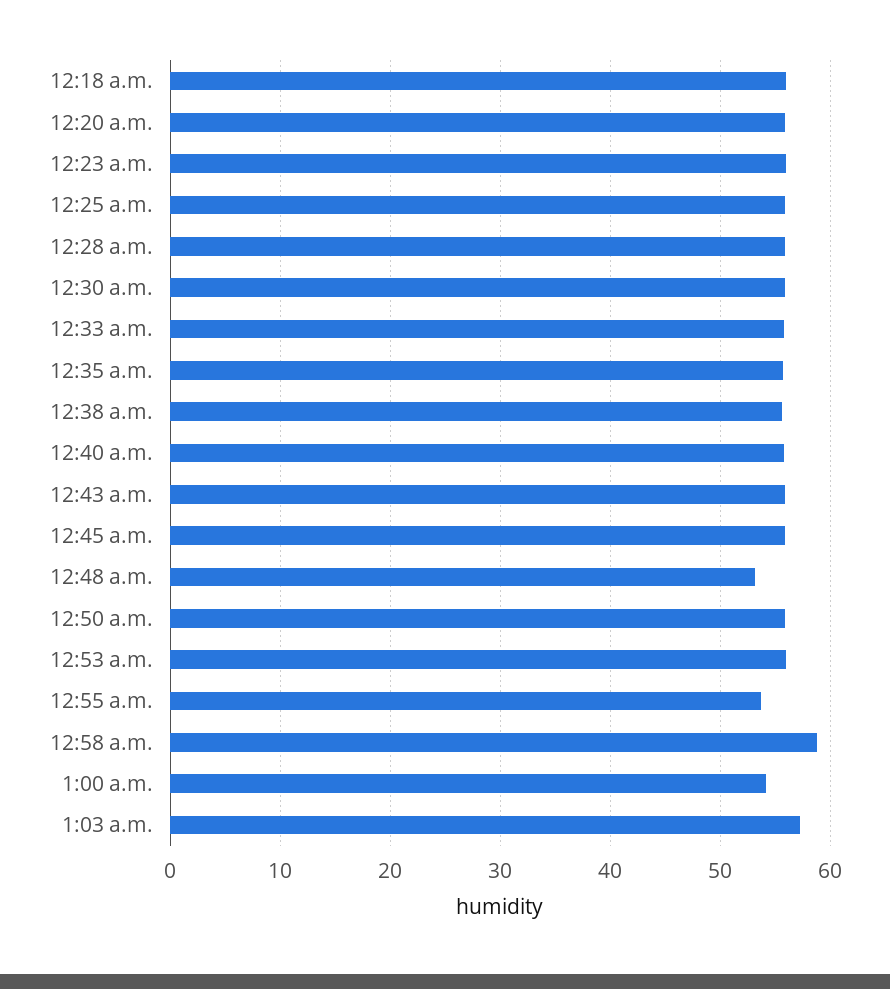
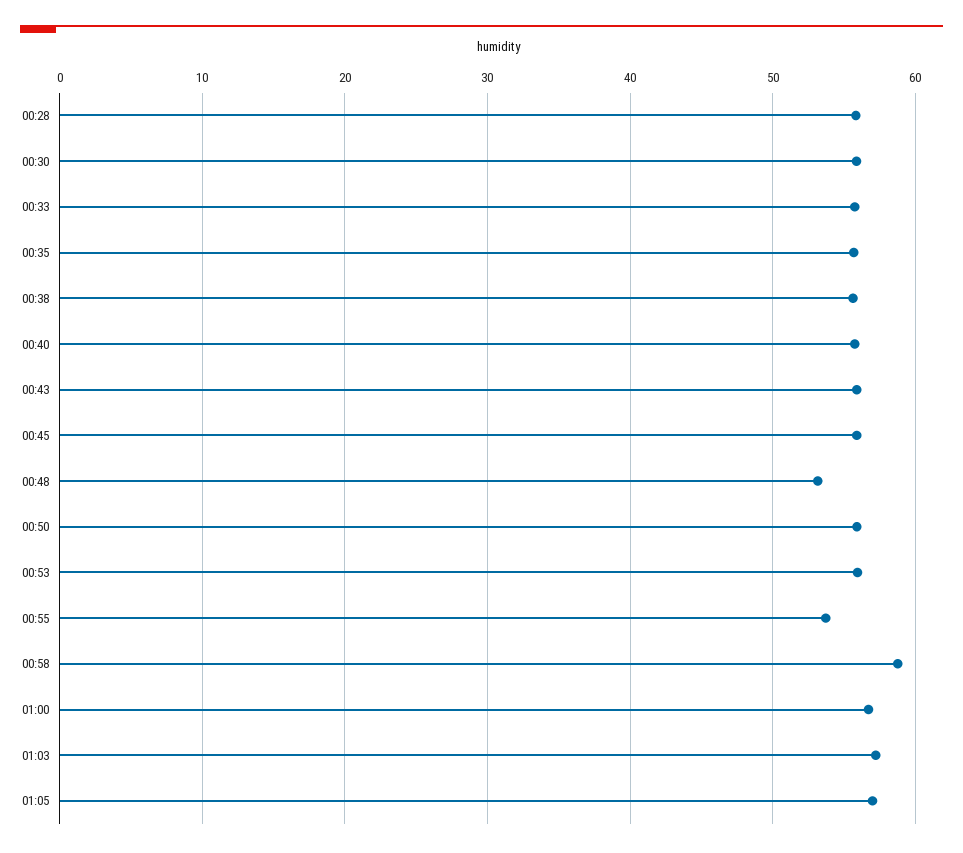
12:18 a.m.: 56 -> none
12:20 a.m.: 56 -> none
12:23 a.m.: 56 -> none
12:25 a.m.: 56 -> none
1:00 a.m.: 54 -> 57
01:05: none -> 57

